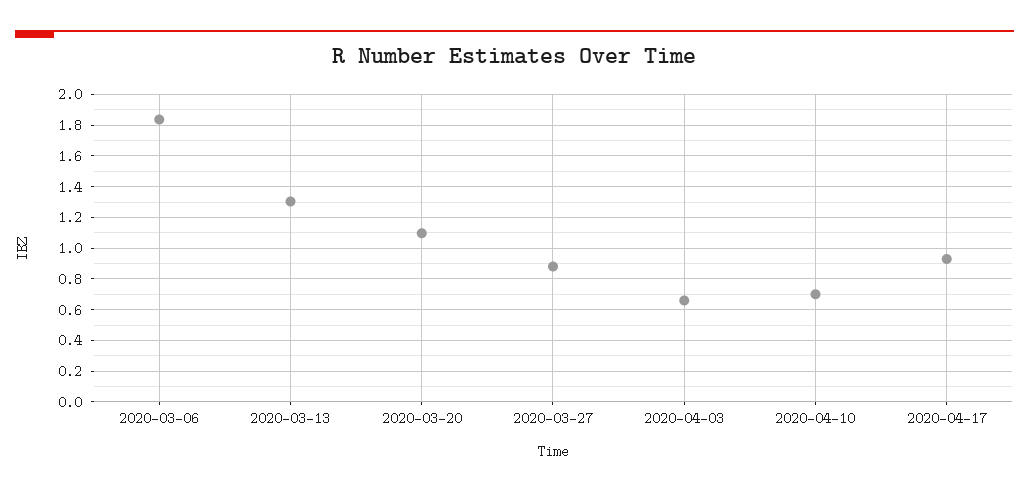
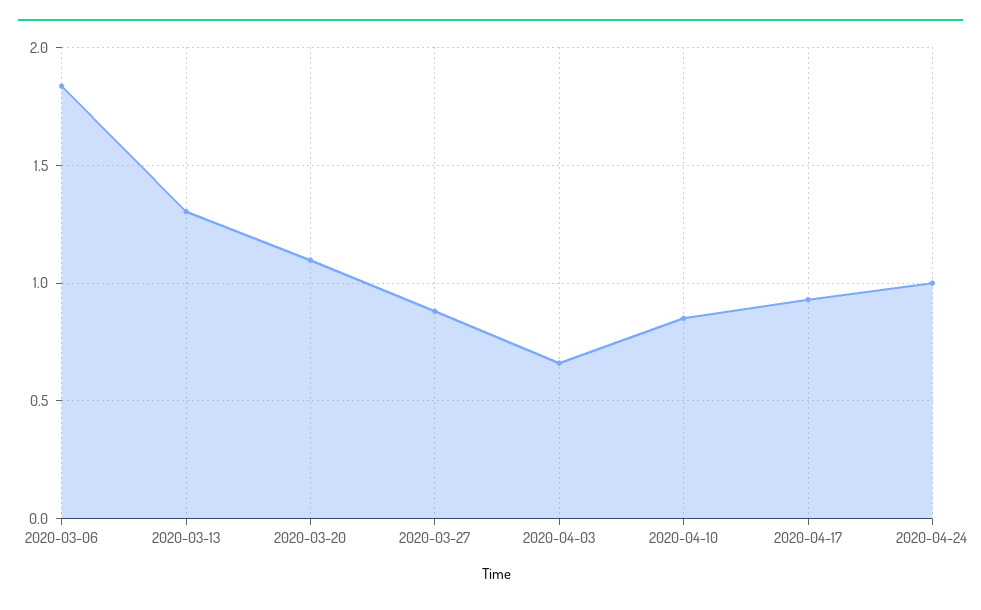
2020-04-10: 0.7 -> 0.85
2020-04-24: none -> 1

